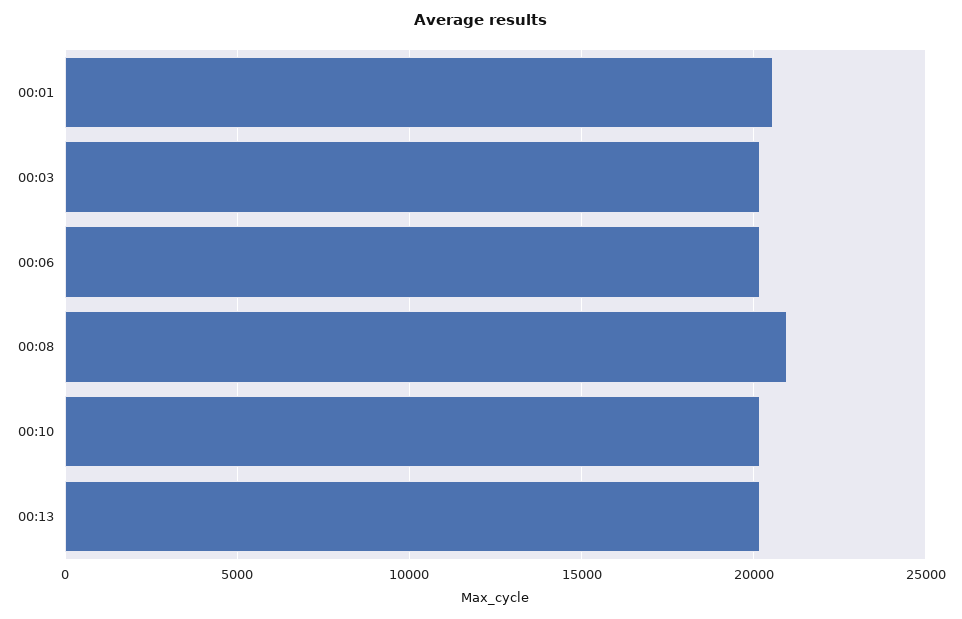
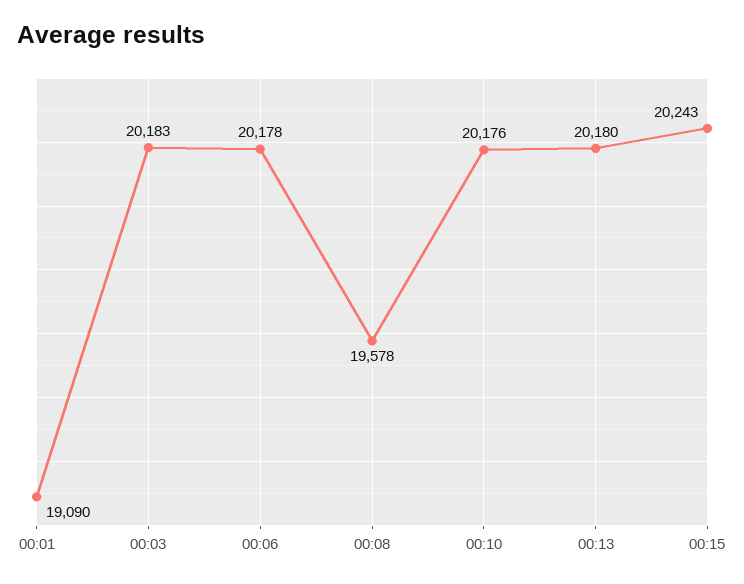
00:01: 20500 -> 19090
00:08: 21000 -> 19578
00:15: none -> 20243

